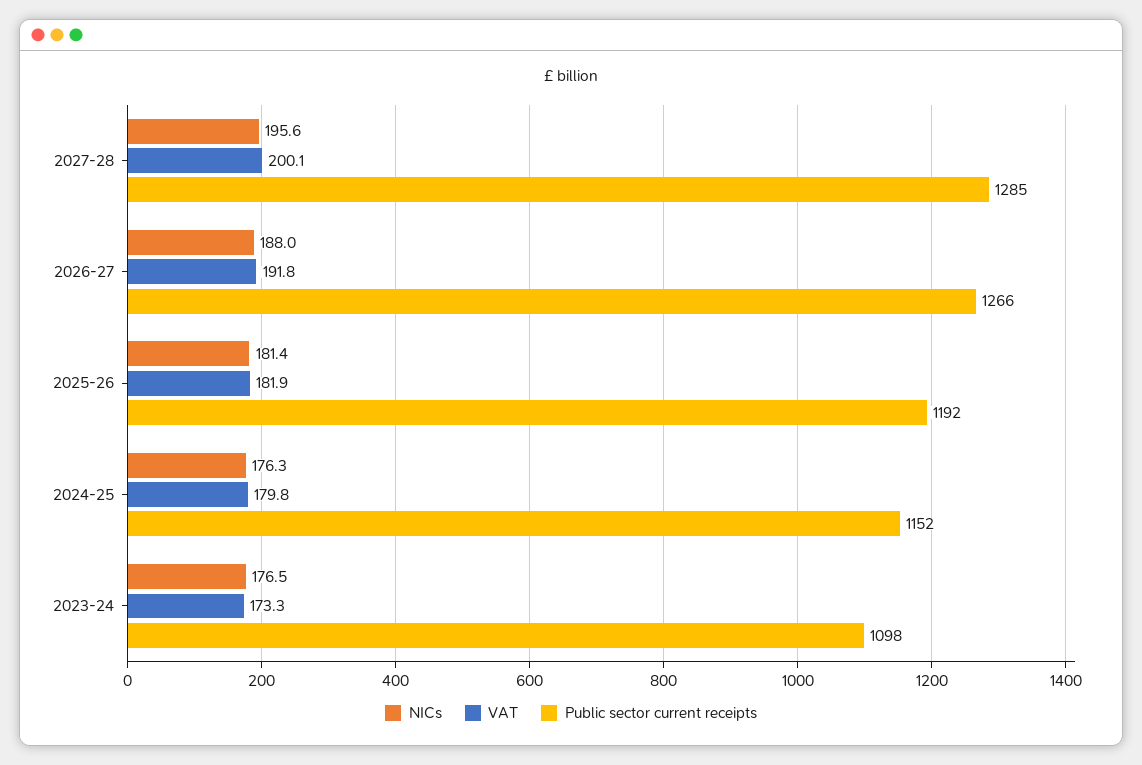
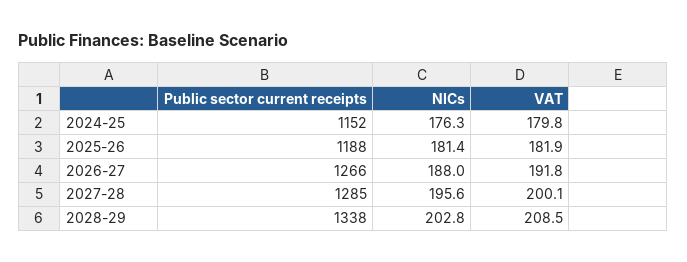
Public sector current receipts, 2025-26: 1192 -> 1188
NICs, 2023-24: 176.5 -> none
VAT, 2023-24: 173.3 -> none
Public sector current receipts, 2023-24: 1098 -> none
Public sector current receipts, 2028-29: none -> 1338
NICs, 2028-29: none -> 202.8
VAT, 2028-29: none -> 208.5

